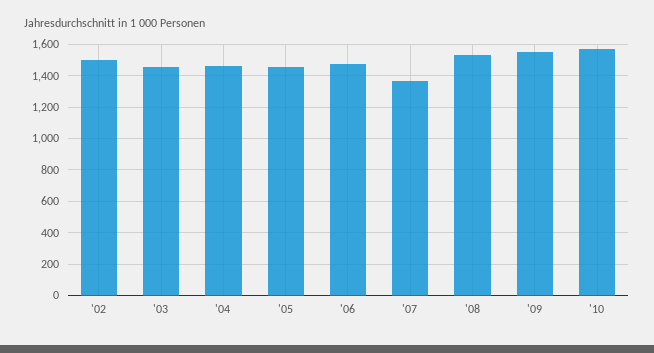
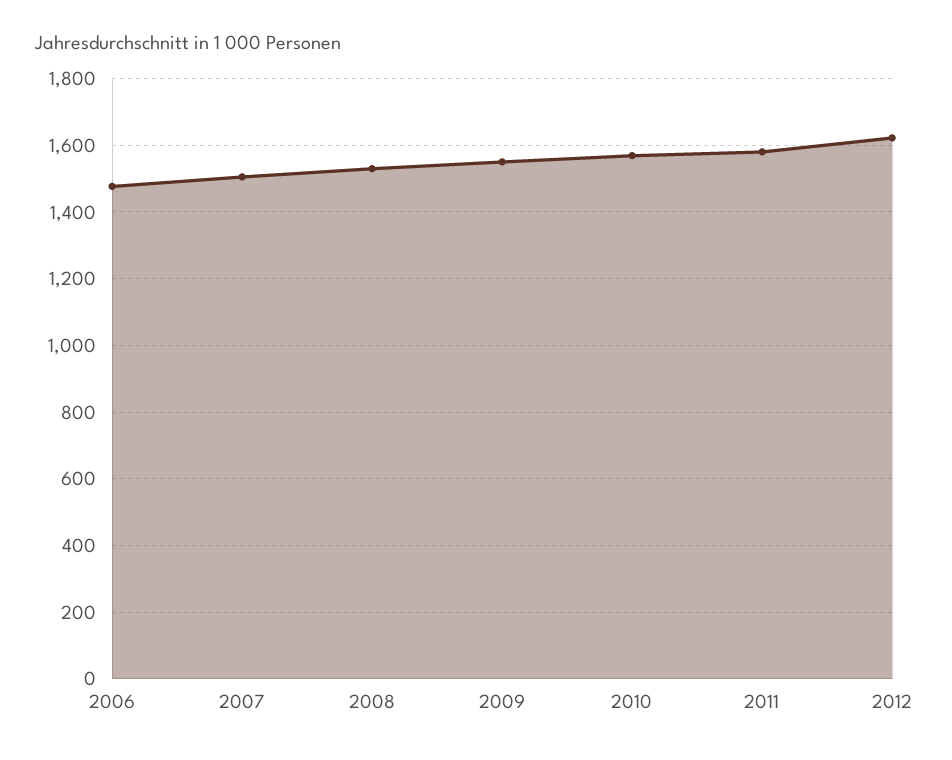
'02: 1500 -> none
'03: 1450 -> none
'04: 1450 -> none
'05: 1450 -> none
'07: 1350 -> 1500
2011: none -> 1580
2012: none -> 1620

